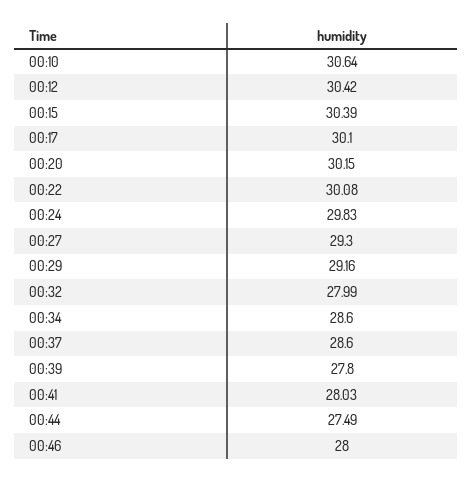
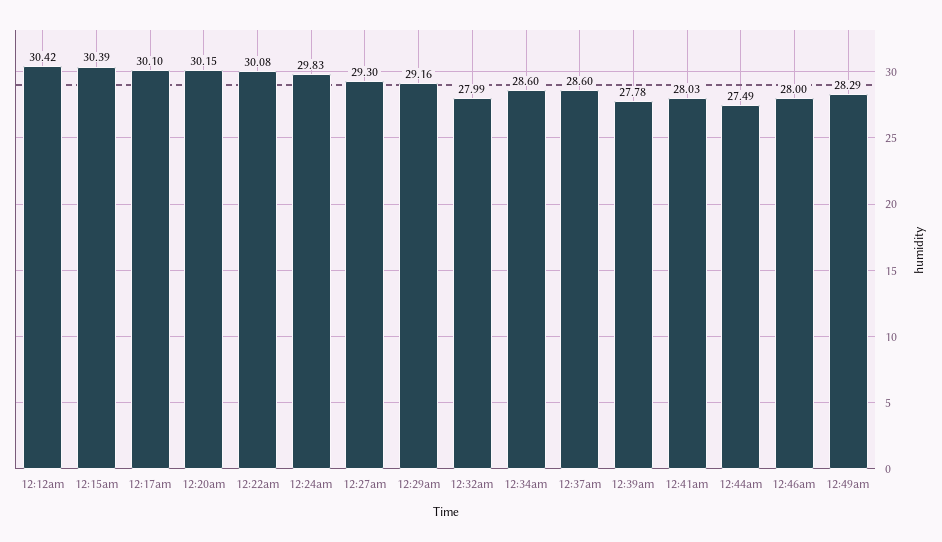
00:10: 30.64 -> none
00:39: 27.8 -> 27.78
12:49am: none -> 28.29

